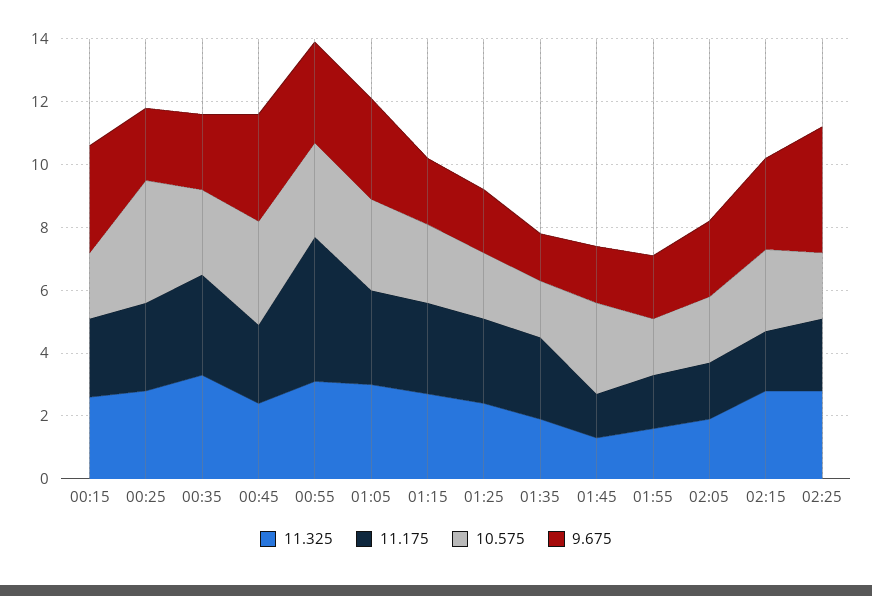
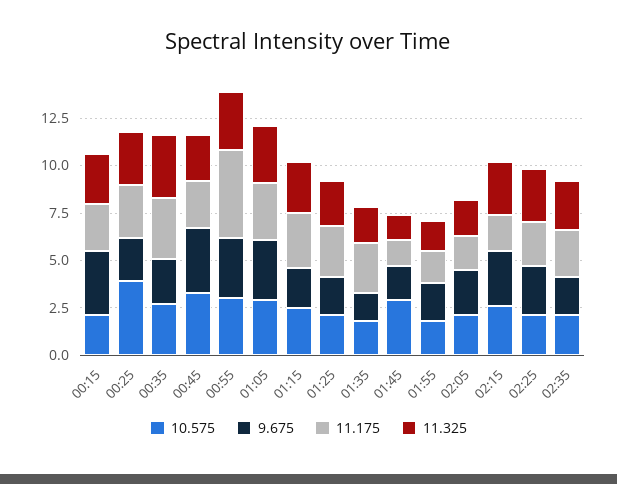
9.675, 02:25: 4 -> 2.5
10.575, 02:35: none -> 2
9.675, 02:35: none -> 2
11.175, 02:35: none -> 2.5
11.325, 02:35: none -> 2.5

